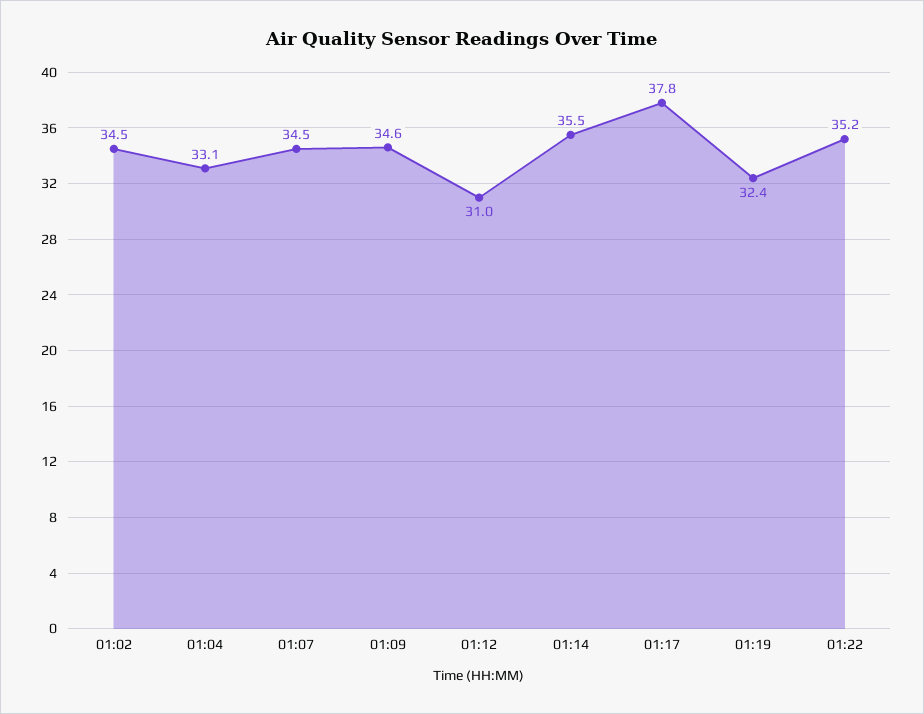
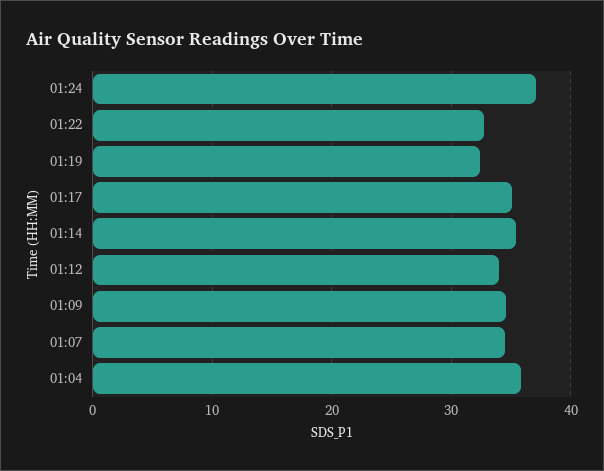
01:02: 34.5 -> none
01:04: 33.1 -> 36
01:12: 31 -> 34
01:17: 37.8 -> 35
01:22: 35.2 -> 33
01:24: none -> 37

